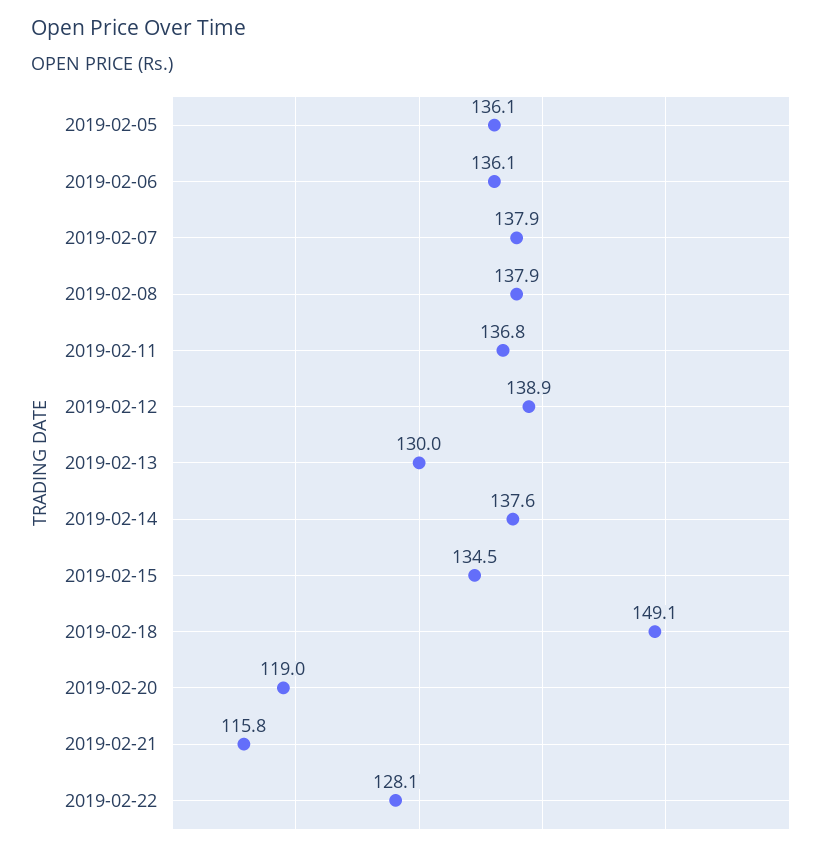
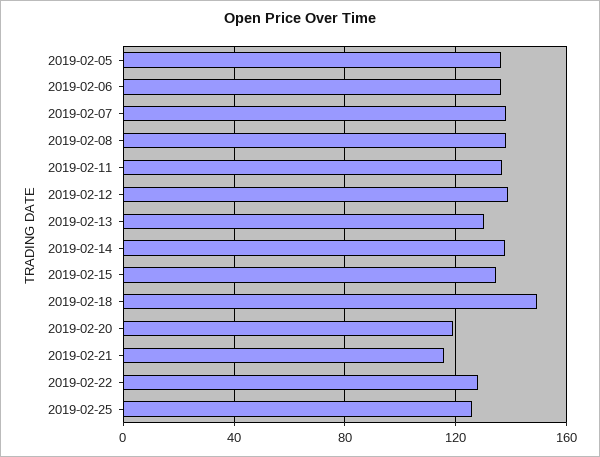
2019-02-25: none -> 125

